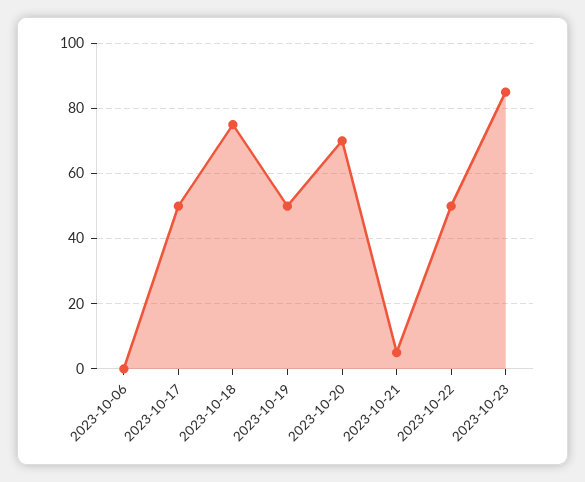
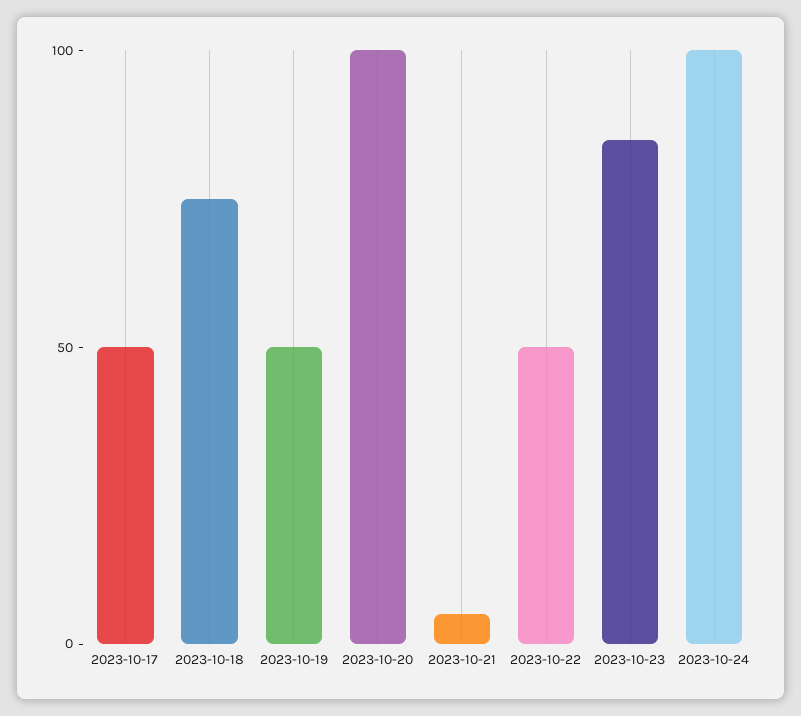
2023-10-06: 0 -> none
2023-10-20: 70 -> 100
2023-10-24: none -> 100

